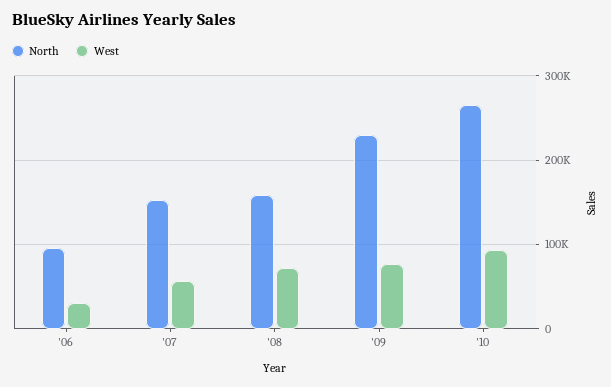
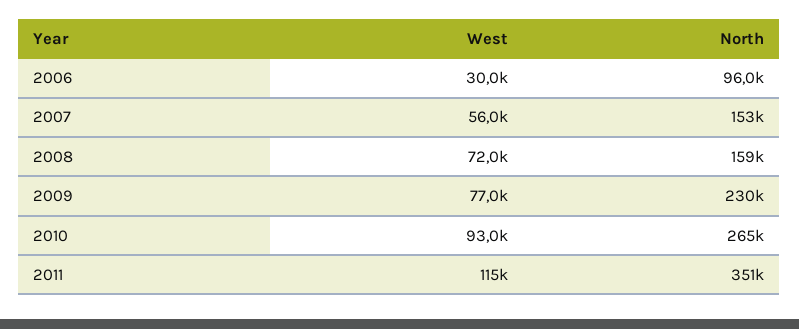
West, 2011: none -> 115000
North, 2011: none -> 351000

